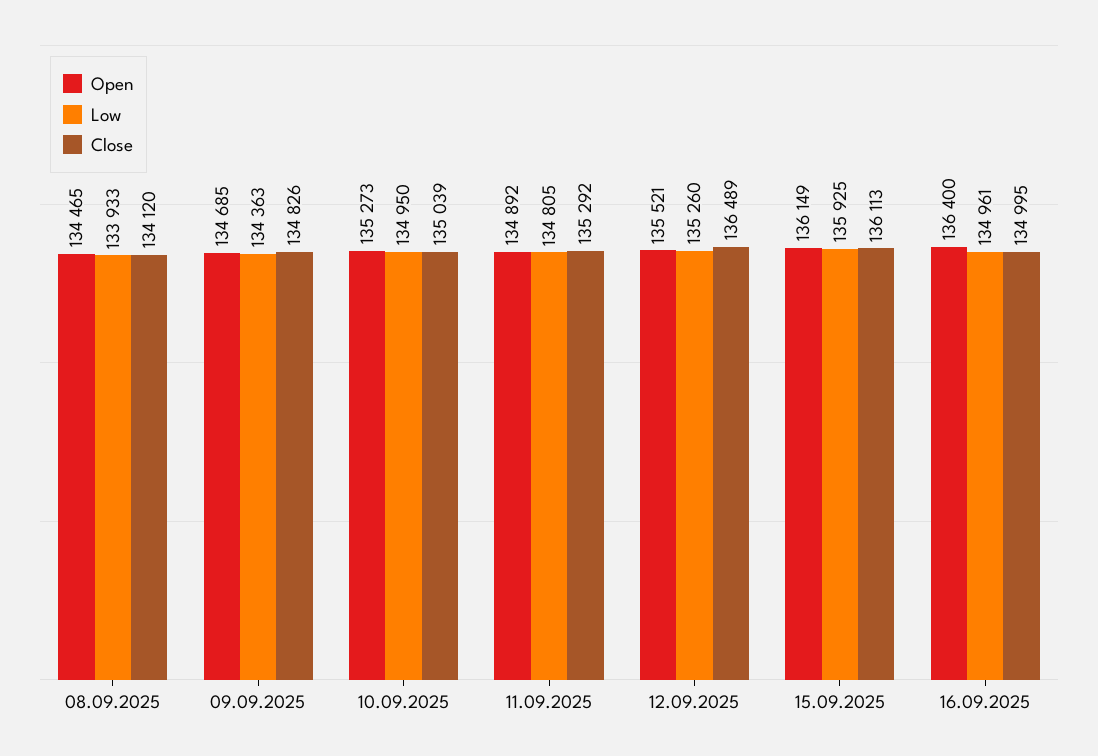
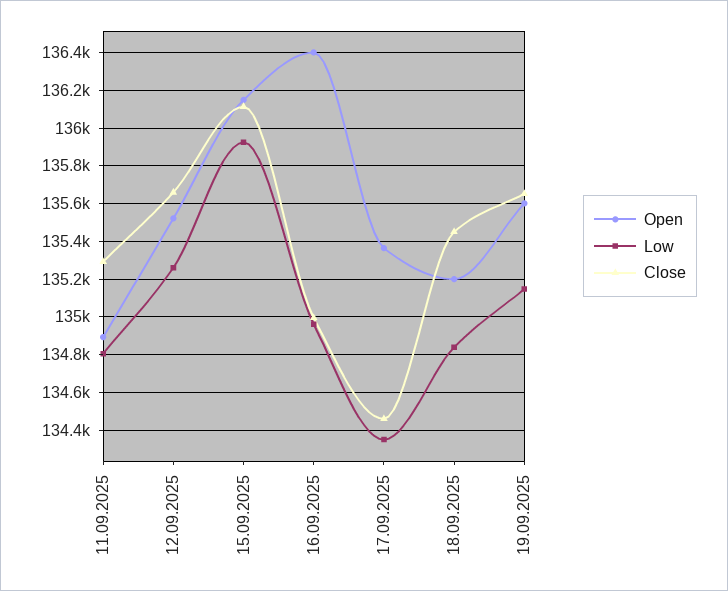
Open, 08.09.2025: 134465 -> none
Low, 08.09.2025: 133933 -> none
Close, 08.09.2025: 134120 -> none
Open, 09.09.2025: 134685 -> none
Low, 09.09.2025: 134363 -> none
Close, 09.09.2025: 134826 -> none
Open, 10.09.2025: 135273 -> none
Low, 10.09.2025: 134950 -> none
Close, 10.09.2025: 135039 -> none
Close, 12.09.2025: 136489 -> 135650
Open, 17.09.2025: none -> 135350
Low, 17.09.2025: none -> 134350
Close, 17.09.2025: none -> 134450
Open, 18.09.2025: none -> 135200
Low, 18.09.2025: none -> 134850
Close, 18.09.2025: none -> 135450
Open, 19.09.2025: none -> 135600
Low, 19.09.2025: none -> 135150
Close, 19.09.2025: none -> 135650

